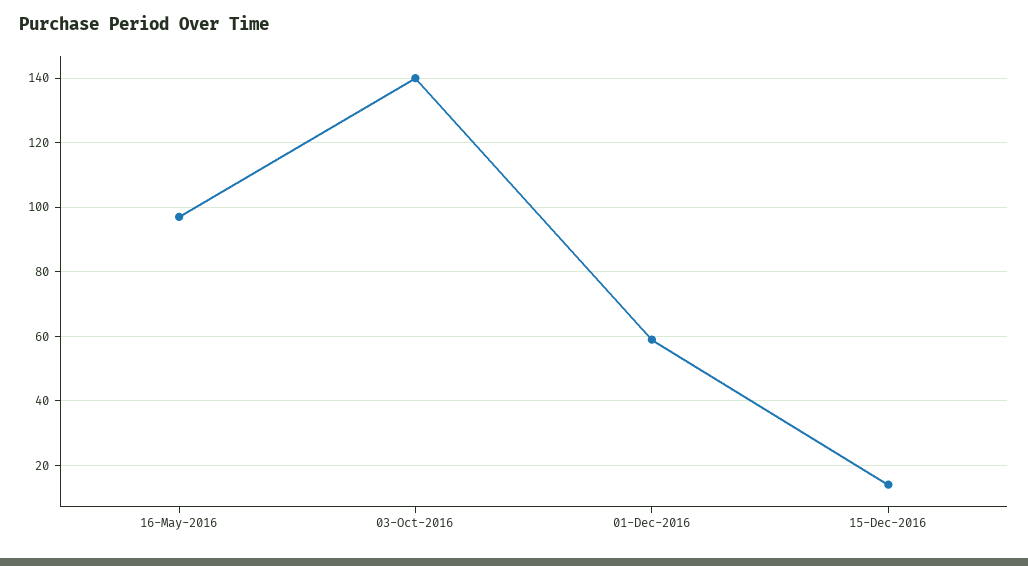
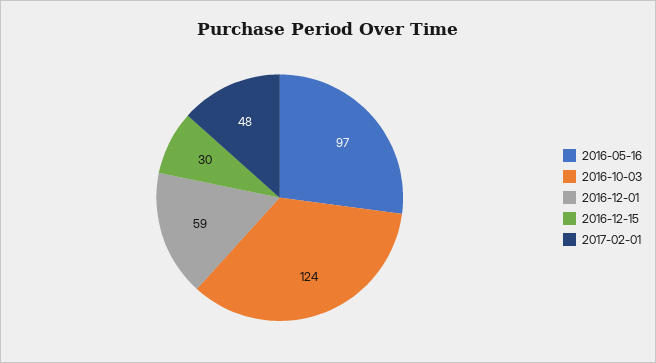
03-Oct-2016: 140 -> 124
15-Dec-2016: 15 -> 30
2017-02-01: none -> 48

